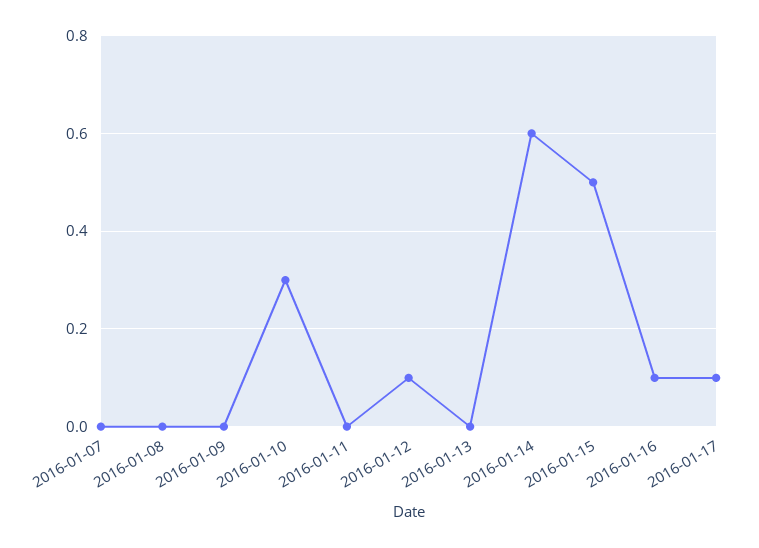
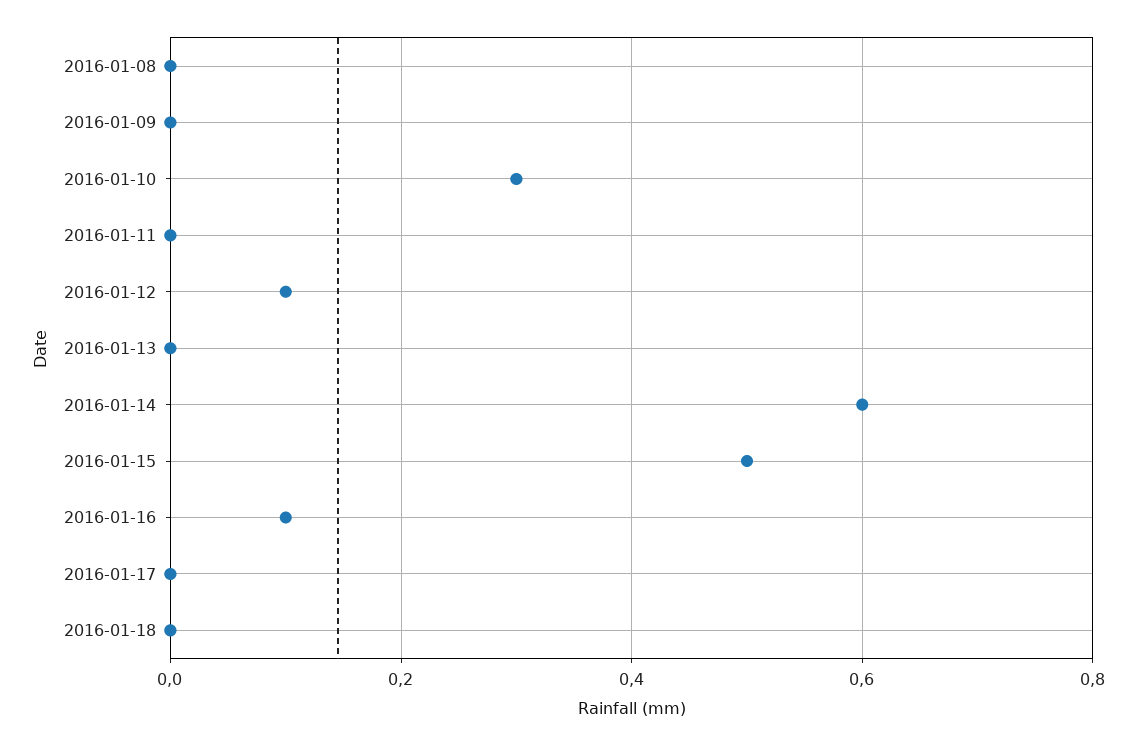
2016-01-07: 0 -> none
2016-01-17: 0.1 -> 0
2016-01-18: none -> 0

